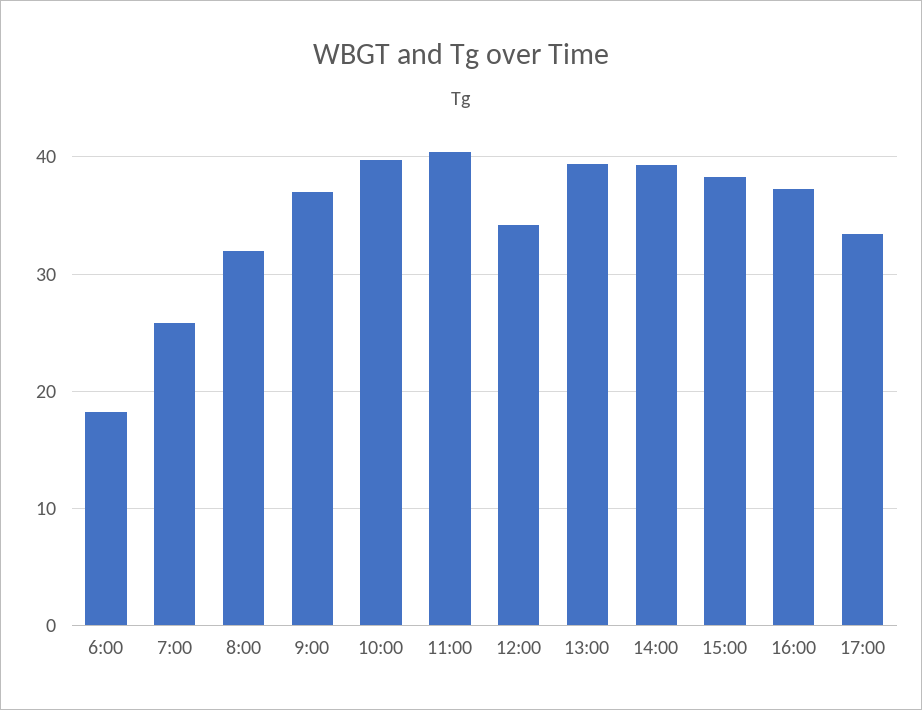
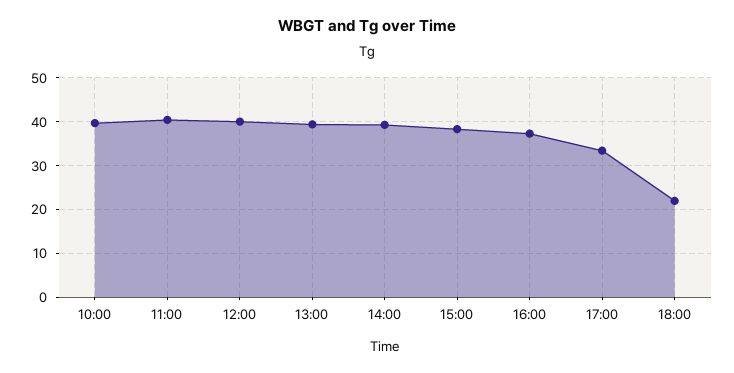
6:00: 18 -> none
7:00: 26 -> none
8:00: 32 -> none
9:00: 37 -> none
12:00: 34 -> 40
18:00: none -> 22

